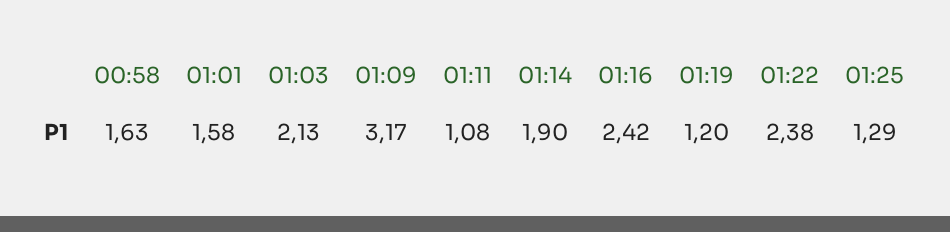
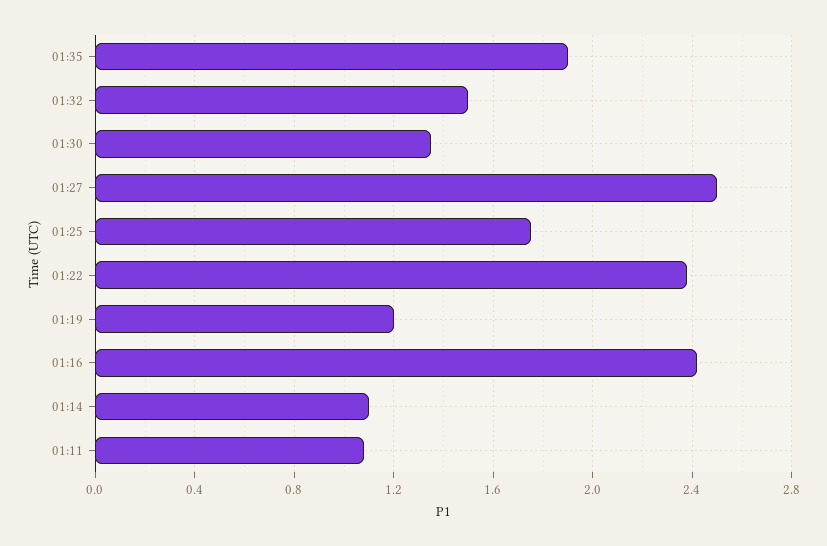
00:58: 1.63 -> none
01:01: 1.58 -> none
01:03: 2.13 -> none
01:09: 3.17 -> none
01:14: 1.9 -> 1.1
01:25: 1.29 -> 1.75
01:35: none -> 1.9
01:32: none -> 1.5
01:30: none -> 1.35
01:27: none -> 2.5

